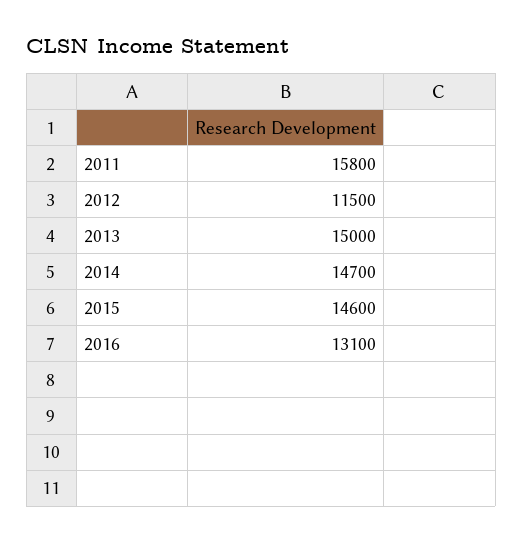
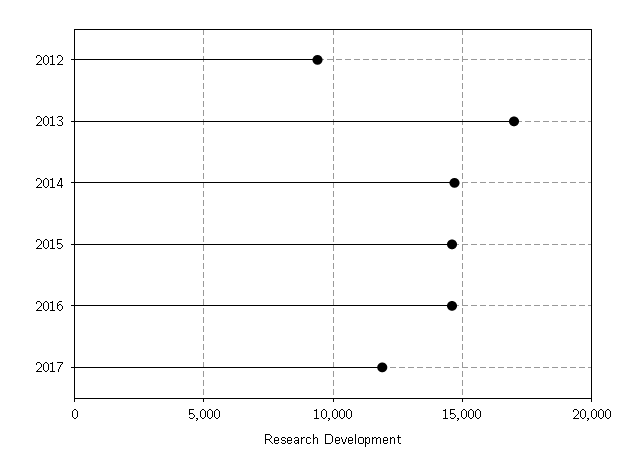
2011: 15800 -> none
2012: 11500 -> 9500
2013: 15000 -> 17000
2016: 13100 -> 14500
2017: none -> 12000

